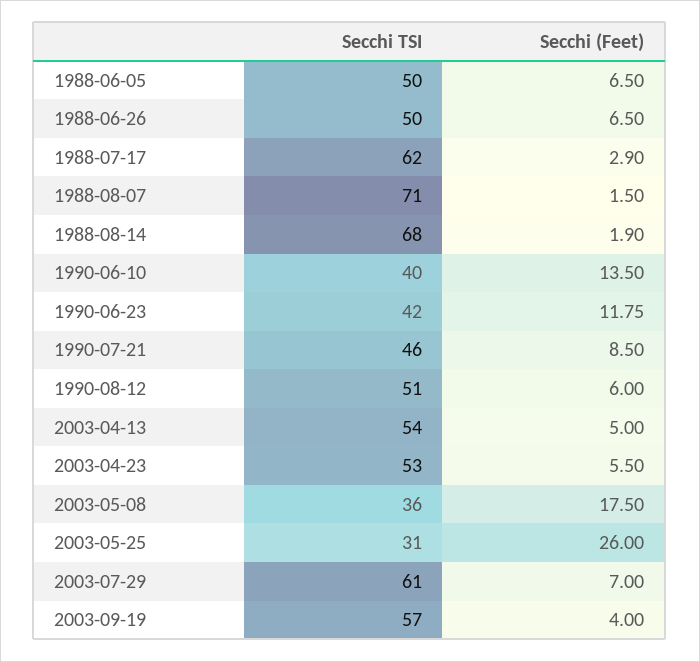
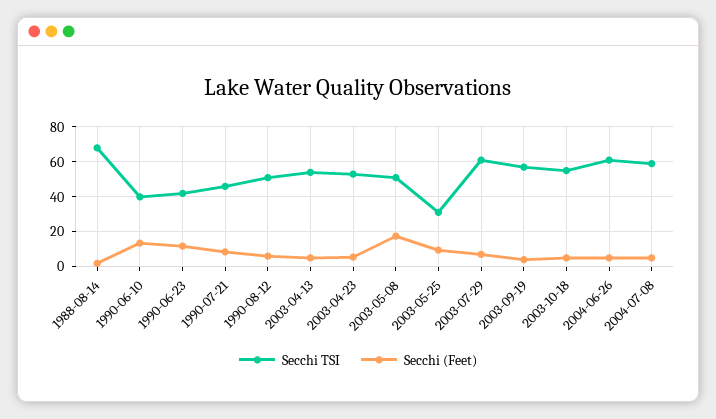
Secchi TSI, 1988-06-05: 50 -> none
Secchi (Feet), 1988-06-05: 6.5 -> none
Secchi TSI, 1988-06-26: 50 -> none
Secchi (Feet), 1988-06-26: 6.5 -> none
Secchi TSI, 1988-07-17: 62 -> none
Secchi (Feet), 1988-07-17: 2.9 -> none
Secchi TSI, 1988-08-07: 71 -> none
Secchi (Feet), 1988-08-07: 1.5 -> none
Secchi TSI, 2003-05-08: 36 -> 50
Secchi (Feet), 2003-05-25: 26 -> 10
Secchi TSI, 2003-10-18: none -> 55
Secchi (Feet), 2003-10-18: none -> 5
Secchi TSI, 2004-06-26: none -> 60
Secchi (Feet), 2004-06-26: none -> 5
Secchi TSI, 2004-07-08: none -> 60
Secchi (Feet), 2004-07-08: none -> 5

